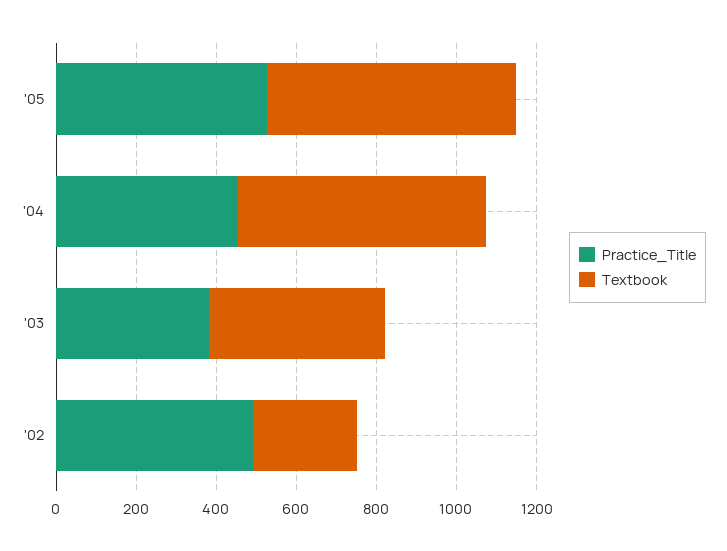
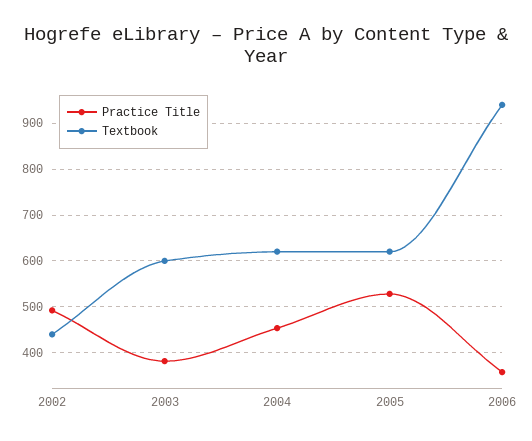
Textbook, '03: 450 -> 600
Textbook, '02: 250 -> 440
Practice_Title, 2006: none -> 360
Textbook, 2006: none -> 940

